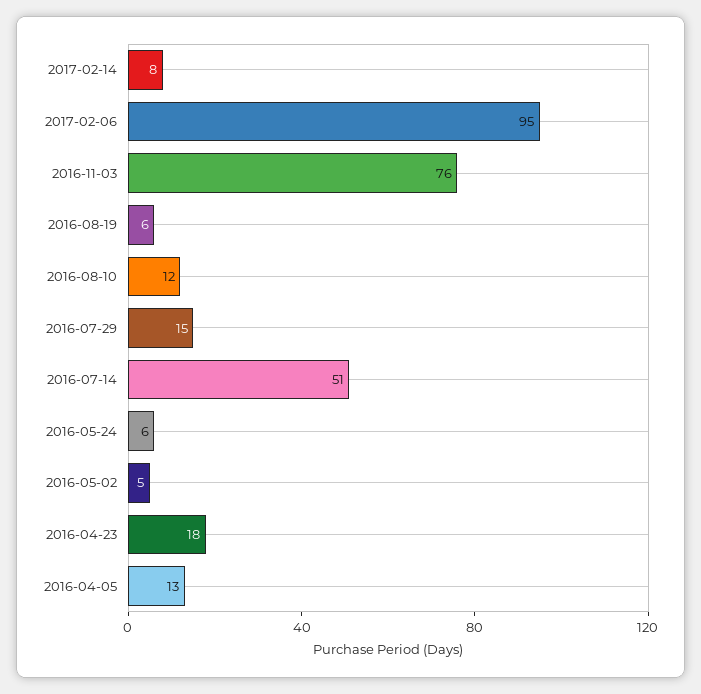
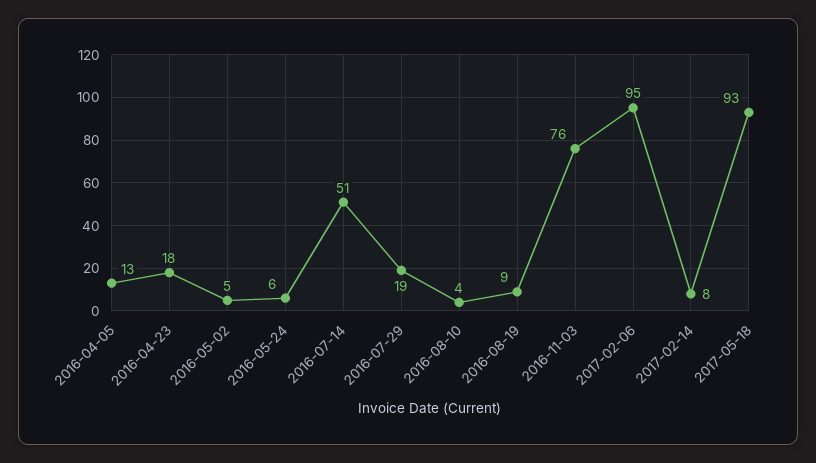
2016-08-19: 6 -> 9
2016-08-10: 12 -> 4
2016-07-29: 15 -> 19
2017-05-18: none -> 93

